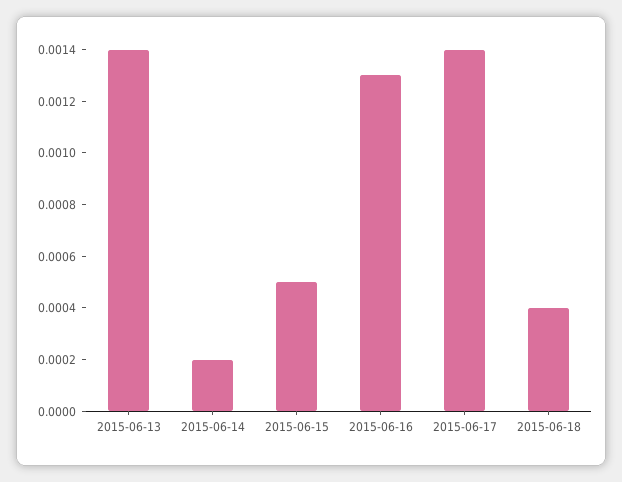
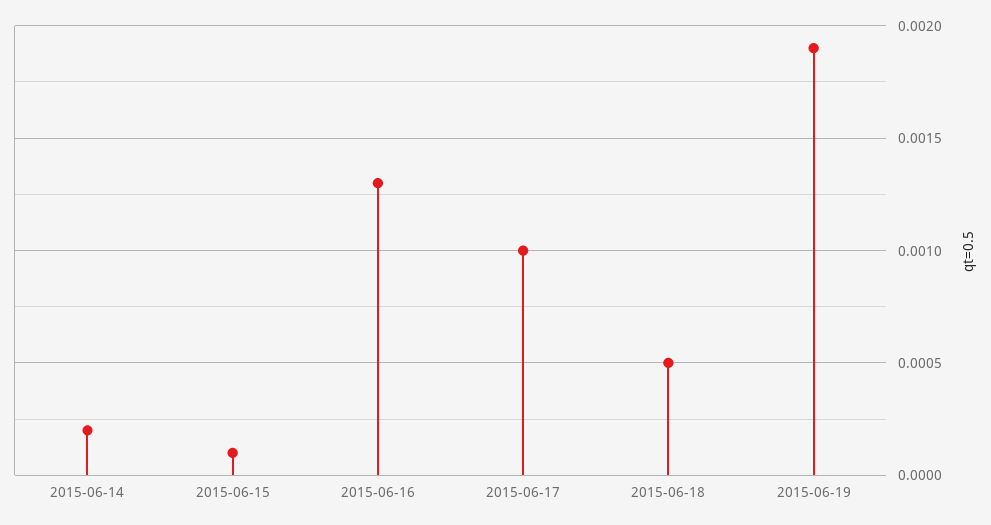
2015-06-13: 0.0014 -> none
2015-06-15: 0.0005 -> 0.0001
2015-06-17: 0.0014 -> 0.001
2015-06-18: 0.0004 -> 0.0005
2015-06-19: none -> 0.0019

